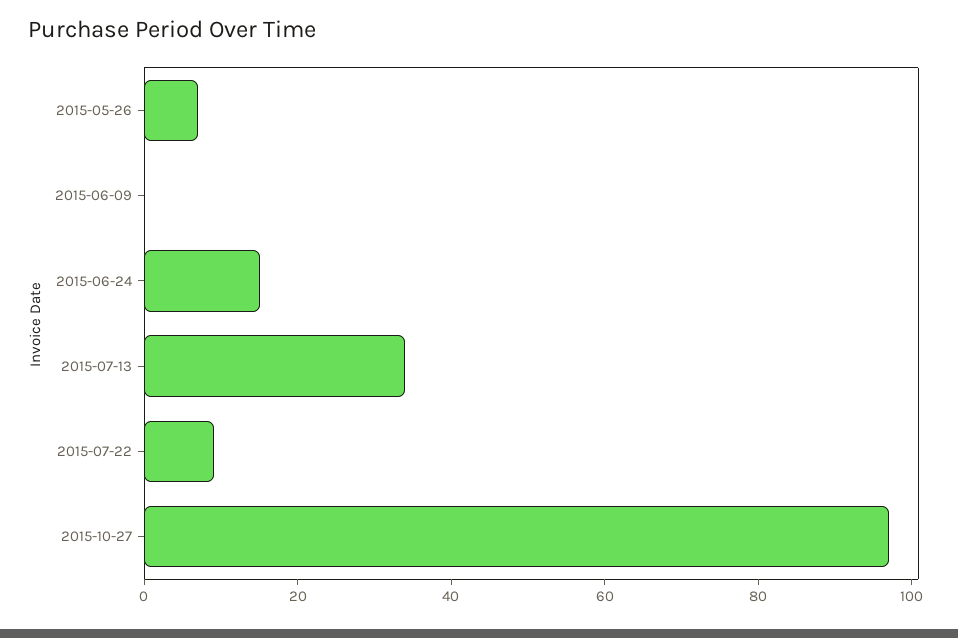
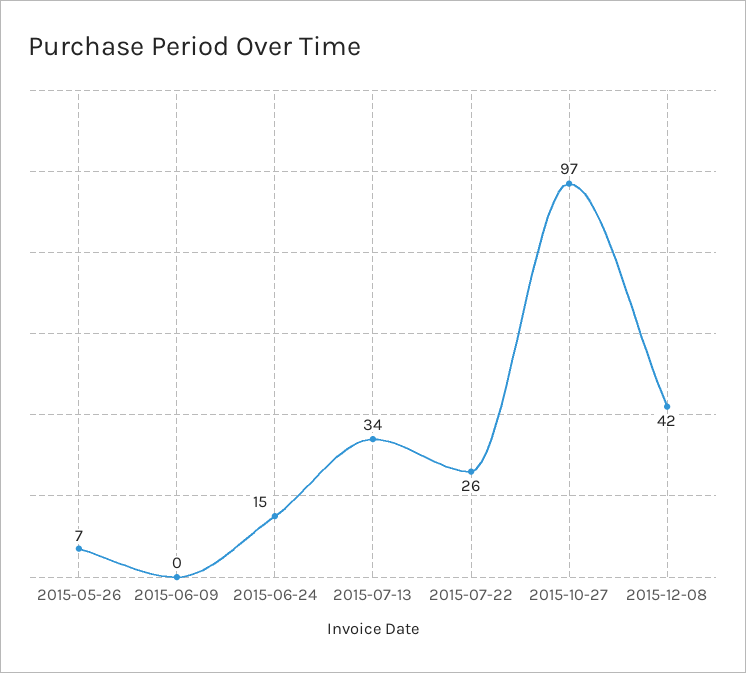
2015-07-22: 10 -> 26
2015-12-08: none -> 42

